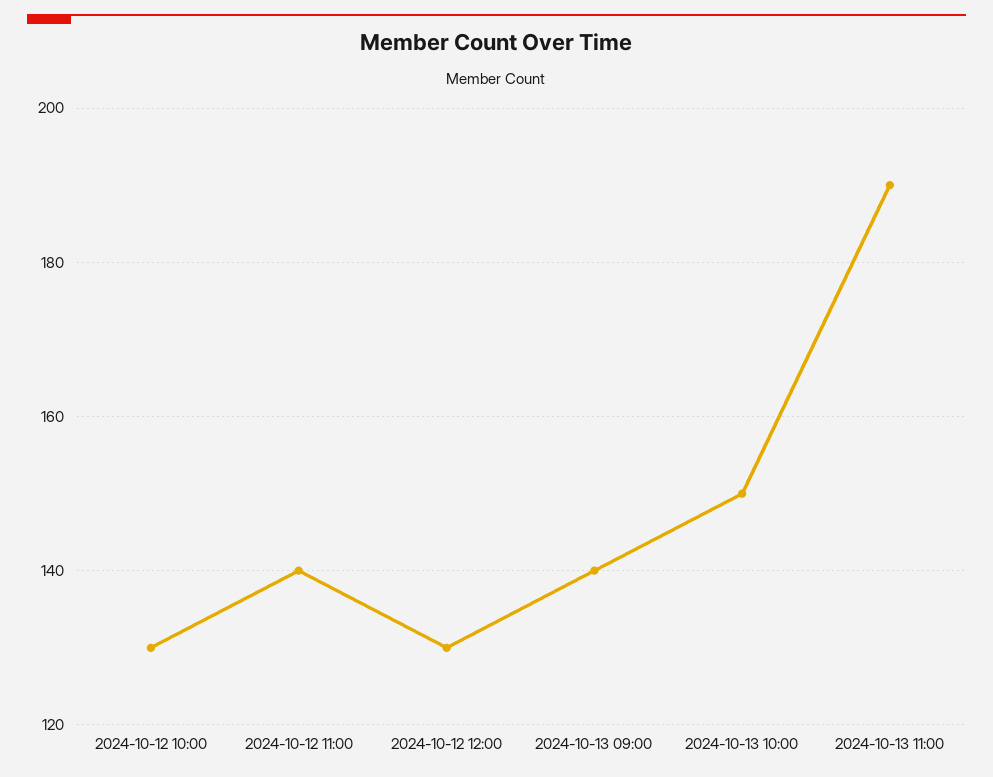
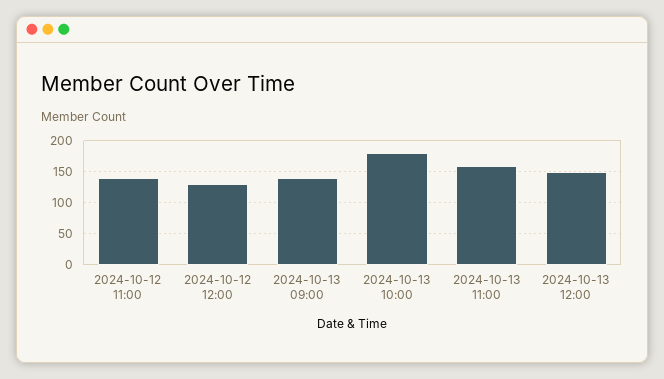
2024-10-12 10:00: 130 -> none
2024-10-13 10:00: 150 -> 180
2024-10-13 11:00: 190 -> 160
2024-10-13 12:00: none -> 150

